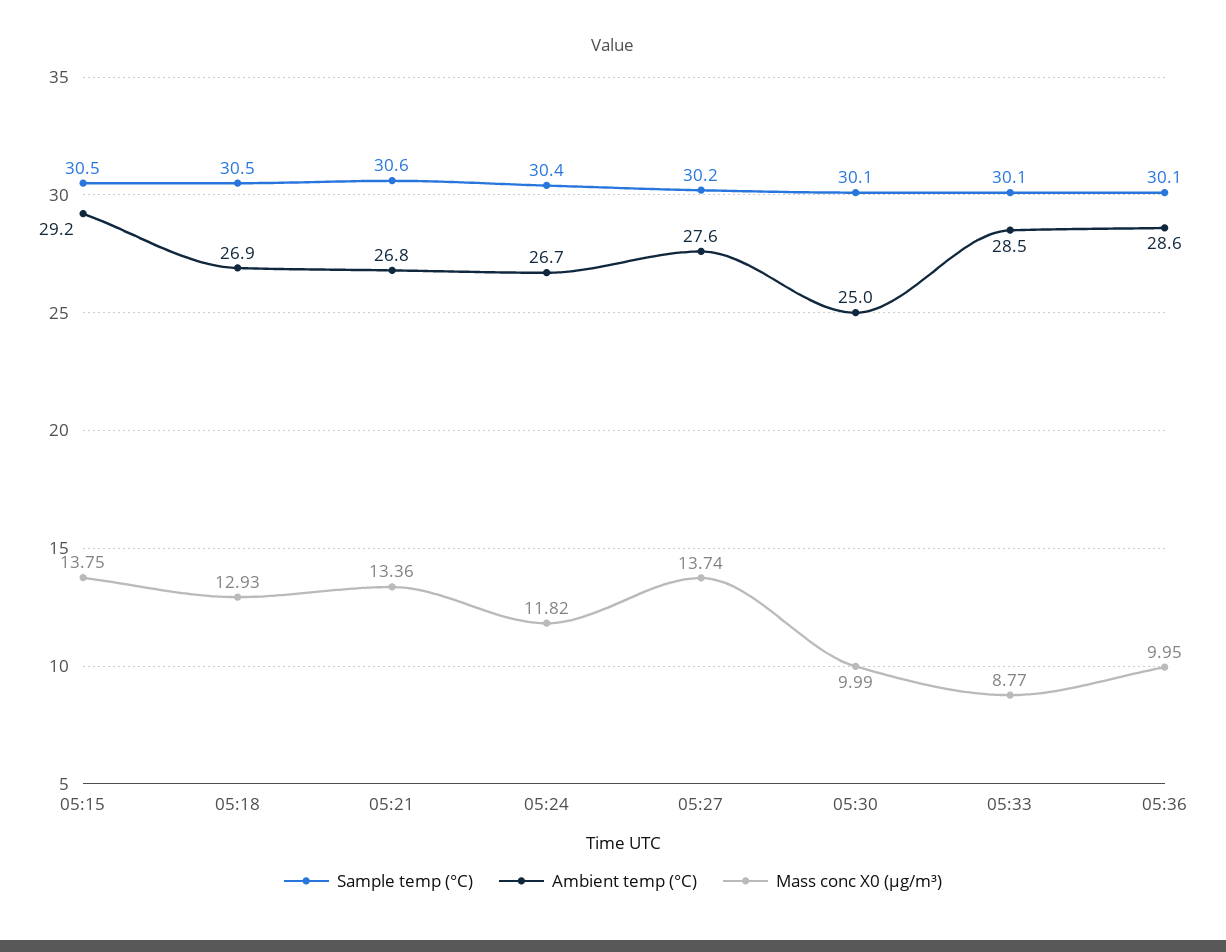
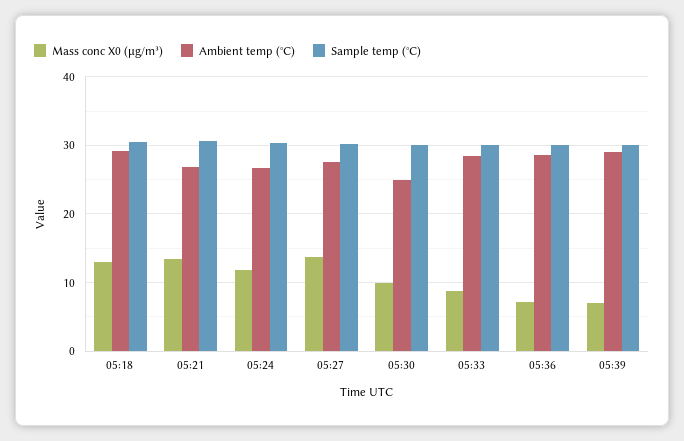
Sample temp (°C), 05:15: 30.5 -> none
Ambient temp (°C), 05:15: 29.2 -> none
Mass conc X0 (μg/m³), 05:15: 13.75 -> none
Ambient temp (°C), 05:18: 26.9 -> 29
Mass conc X0 (μg/m³), 05:36: 9.95 -> 7
Mass conc X0 (μg/m³), 05:39: none -> 7
Ambient temp (°C), 05:39: none -> 29
Sample temp (°C), 05:39: none -> 30

